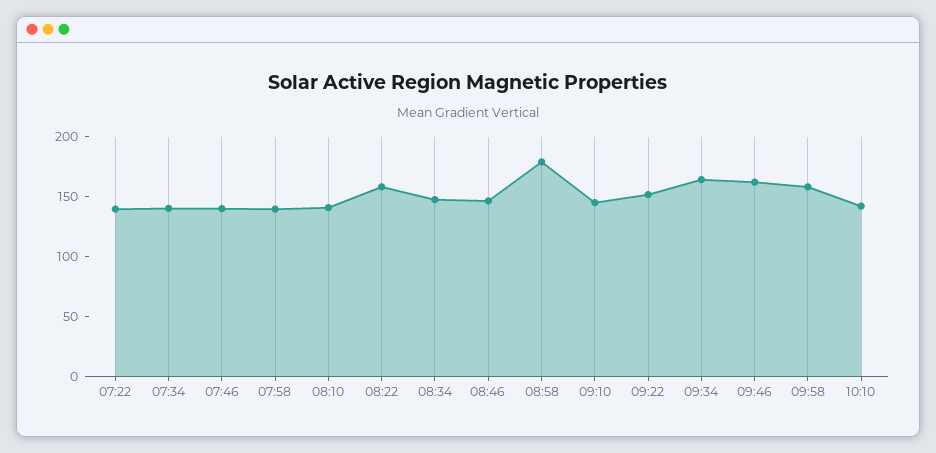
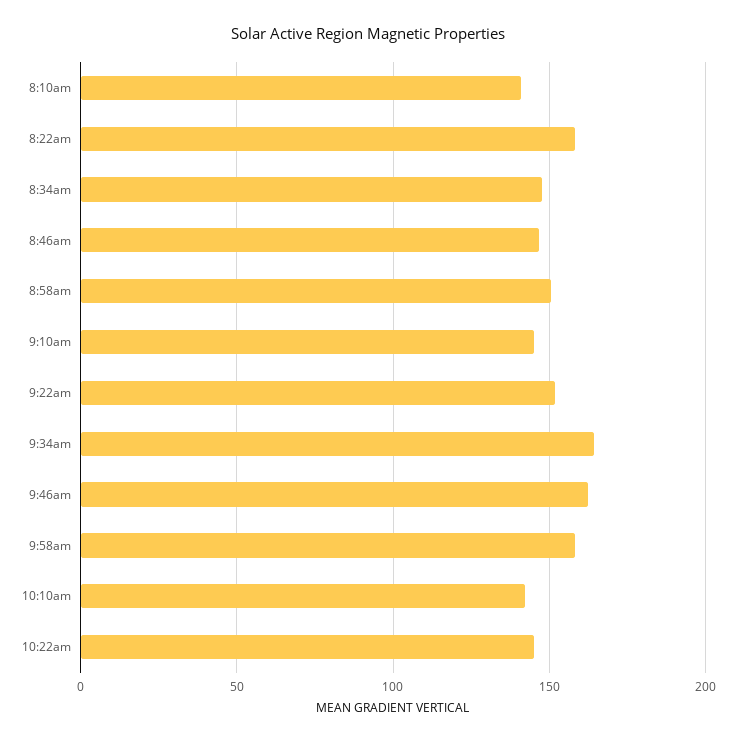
07:22: 140 -> none
07:34: 140 -> none
07:46: 140 -> none
07:58: 140 -> none
08:58: 180 -> 150
10:22am: none -> 145

